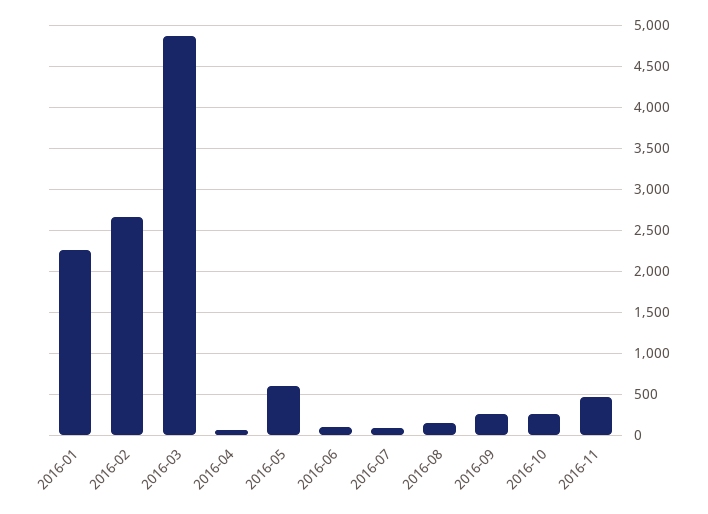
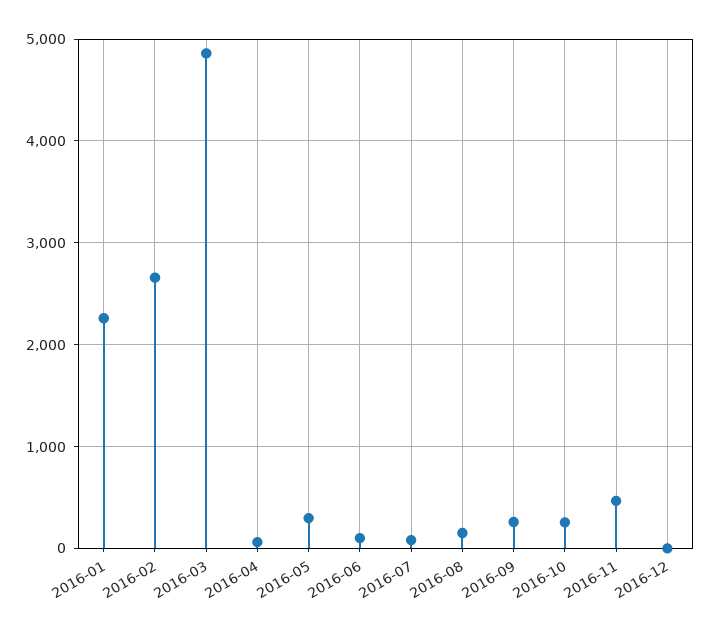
2016-05: 600 -> 300
2016-12: none -> 0

